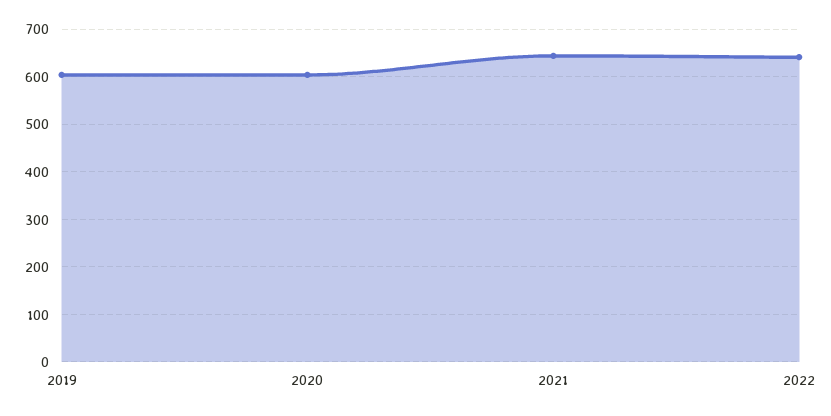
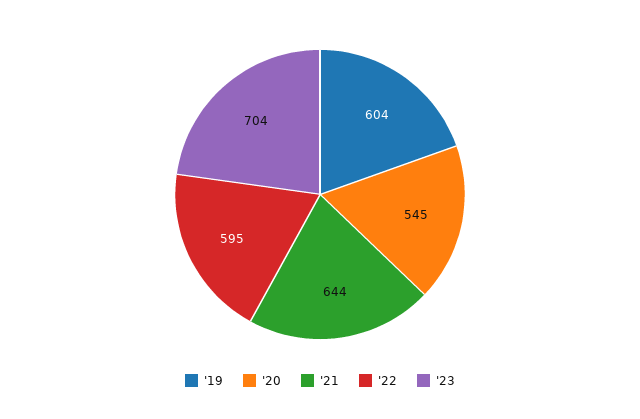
2020: 600 -> 545
2022: 640 -> 595
'23: none -> 704

